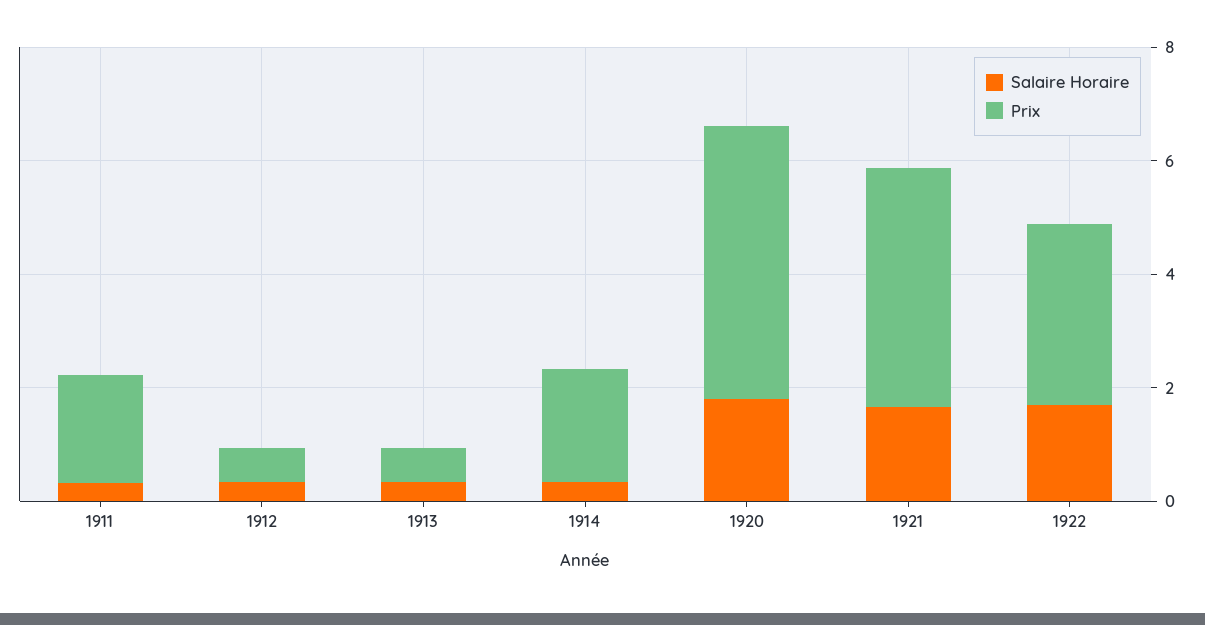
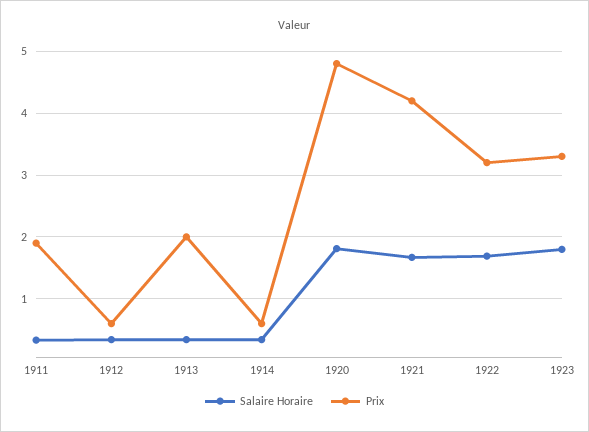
Prix, 1913: 0.5 -> 2
Prix, 1914: 2 -> 0.6
Salaire Horaire, 1923: none -> 1.8
Prix, 1923: none -> 3.3

